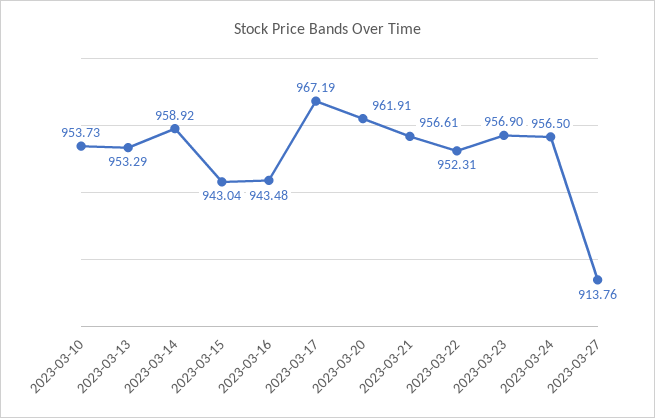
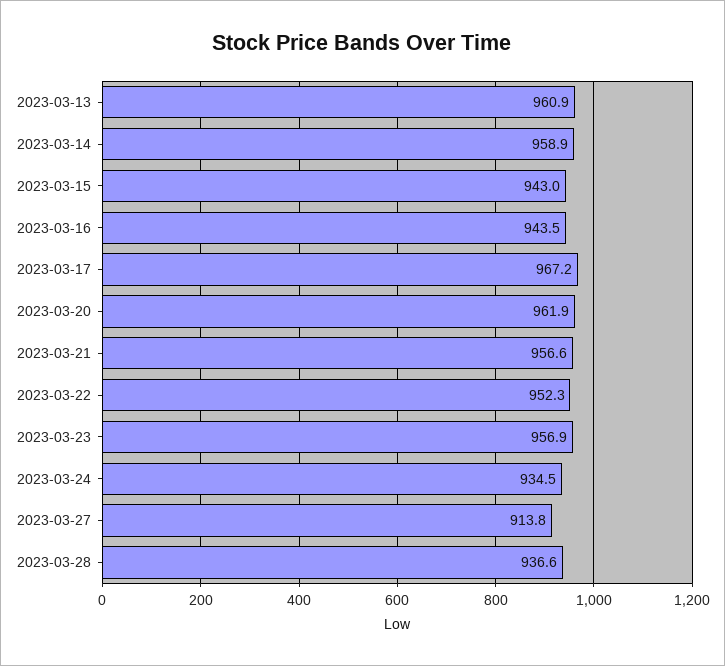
2023-03-10: 953.73 -> none
2023-03-13: 953.29 -> 960.9
2023-03-24: 956.5 -> 934.5
2023-03-28: none -> 936.6

